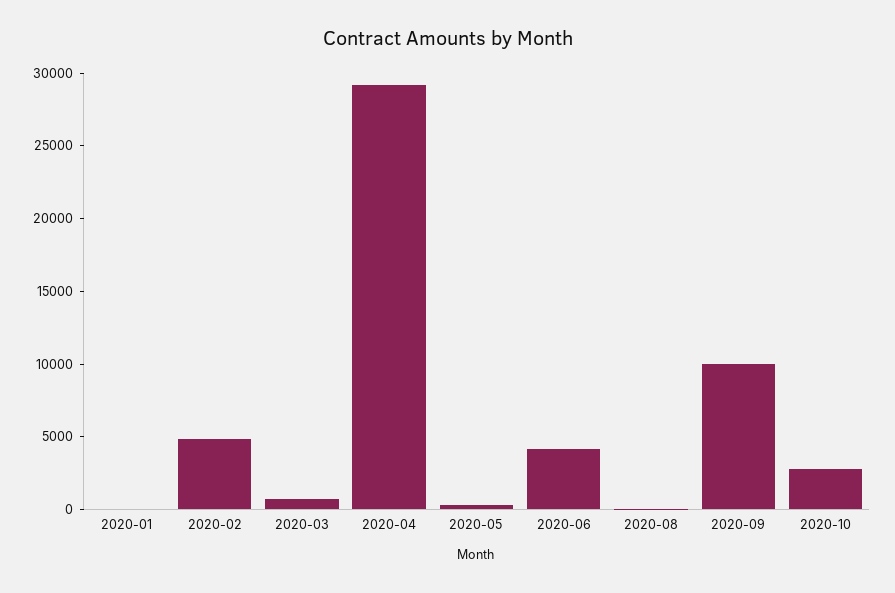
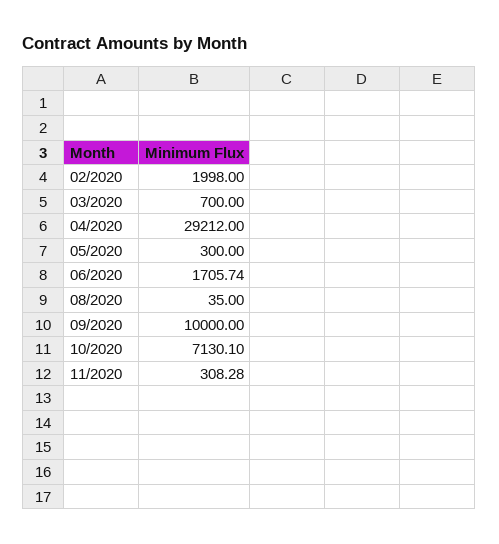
2020-01: 0 -> none
2020-02: 5000 -> 1998
2020-06: 4000 -> 1705.74
2020-10: 3000 -> 7130.1
11/2020: none -> 308.28

